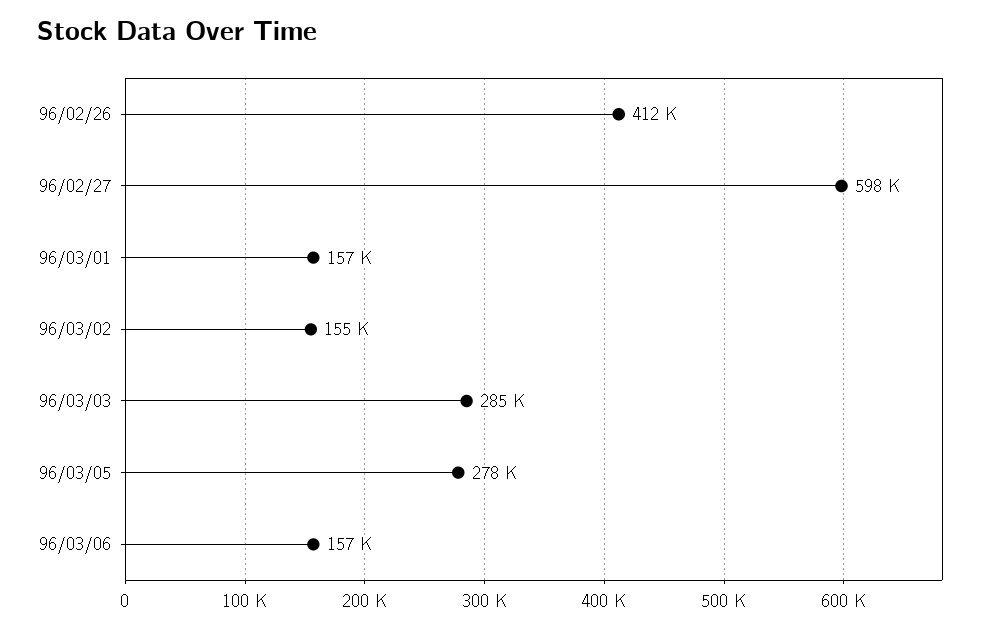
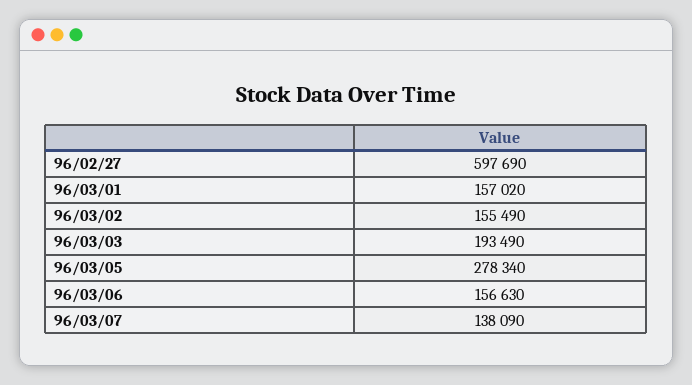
96/02/26: 412000 -> none
96/03/03: 285000 -> 193490
96/03/07: none -> 138090

